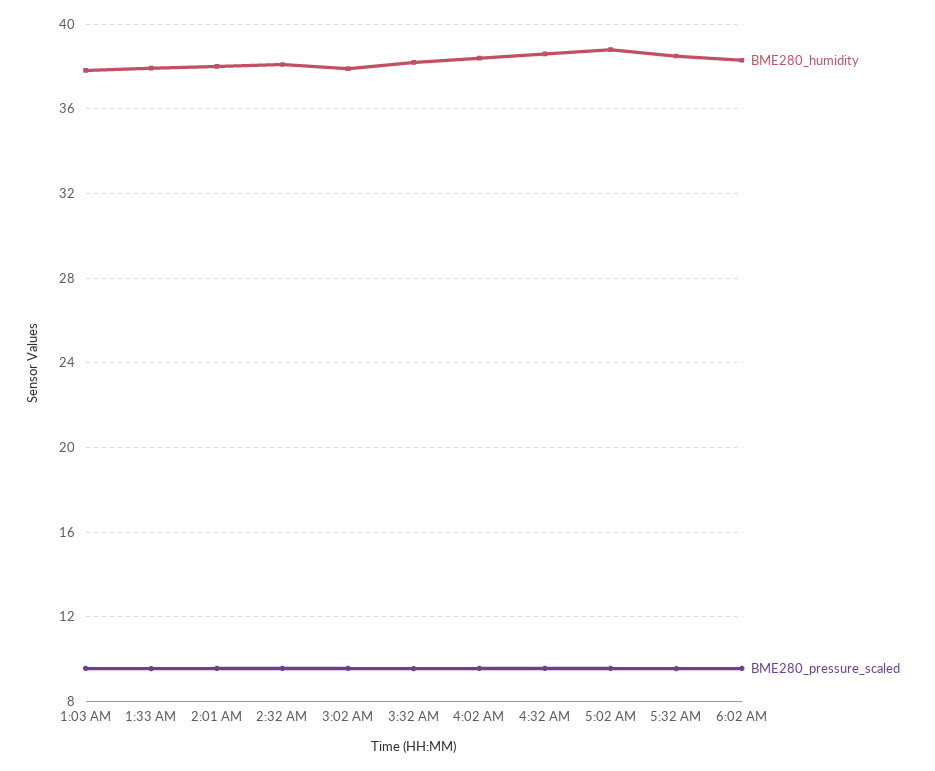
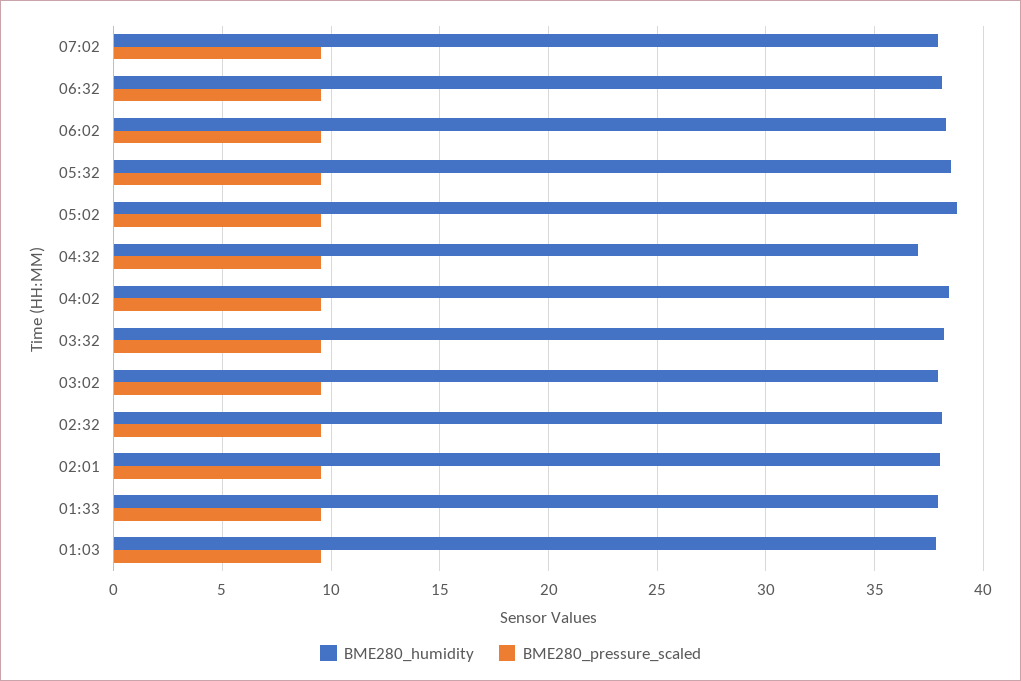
BME280_humidity, 4:32 AM: 38.5 -> 37
BME280_humidity, 07:02: none -> 38
BME280_pressure_scaled, 07:02: none -> 9.5
BME280_humidity, 06:32: none -> 38
BME280_pressure_scaled, 06:32: none -> 9.5

